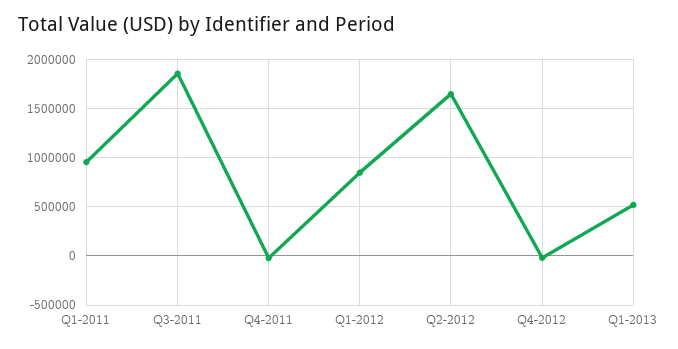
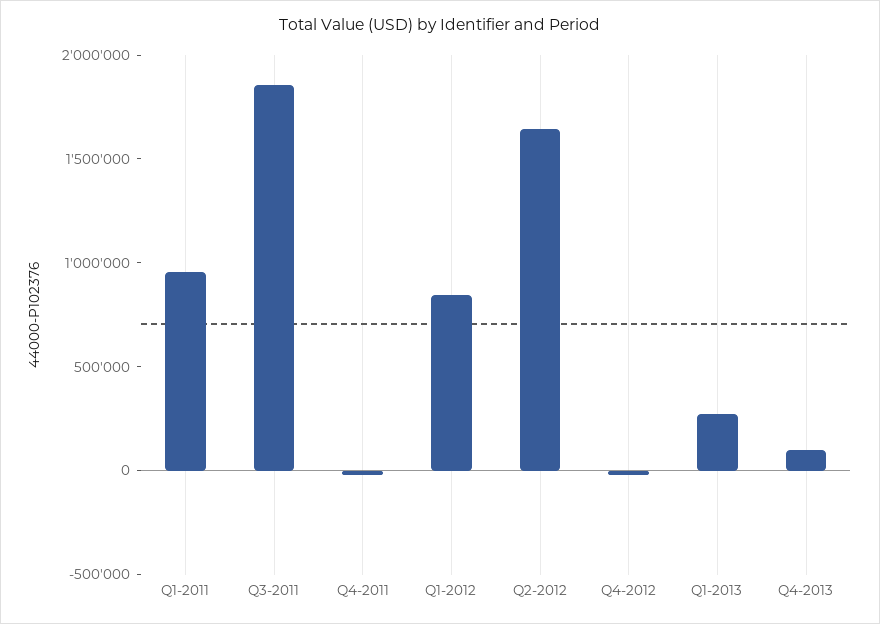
Q1-2013: 500000 -> 300000
Q4-2013: none -> 100000

